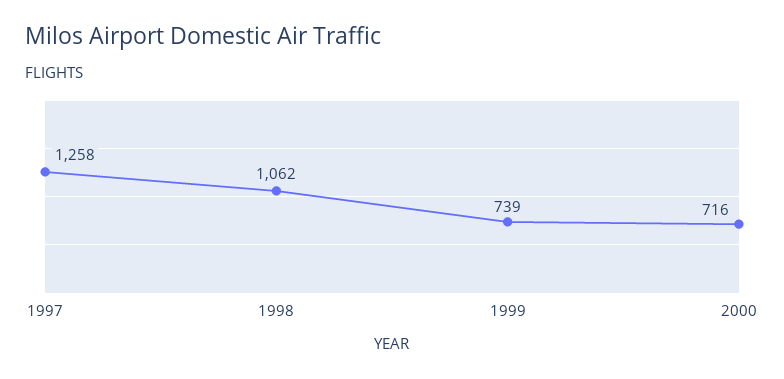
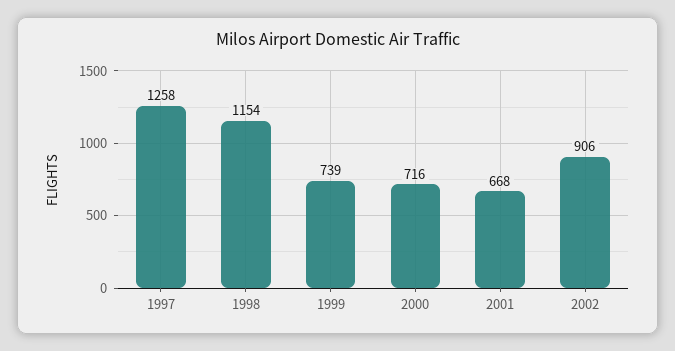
1998: 1062 -> 1154
2001: none -> 668
2002: none -> 906

